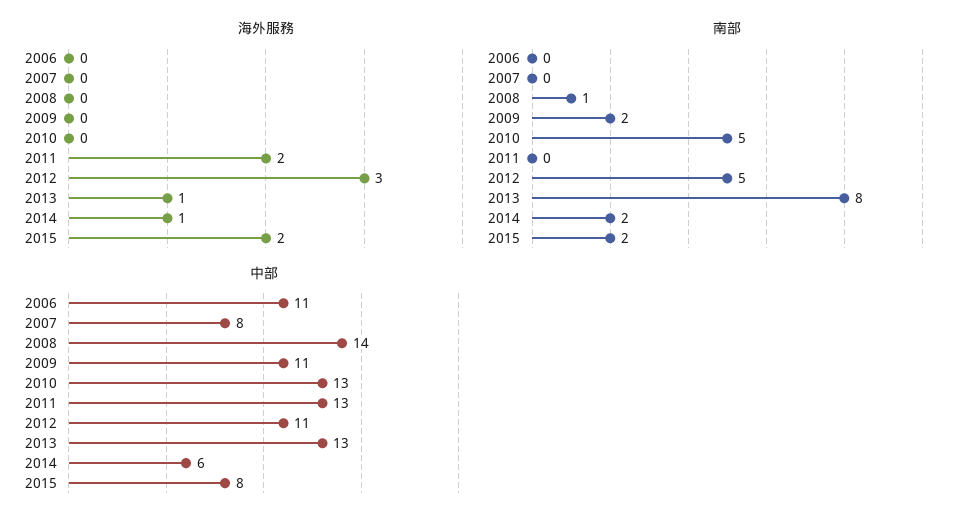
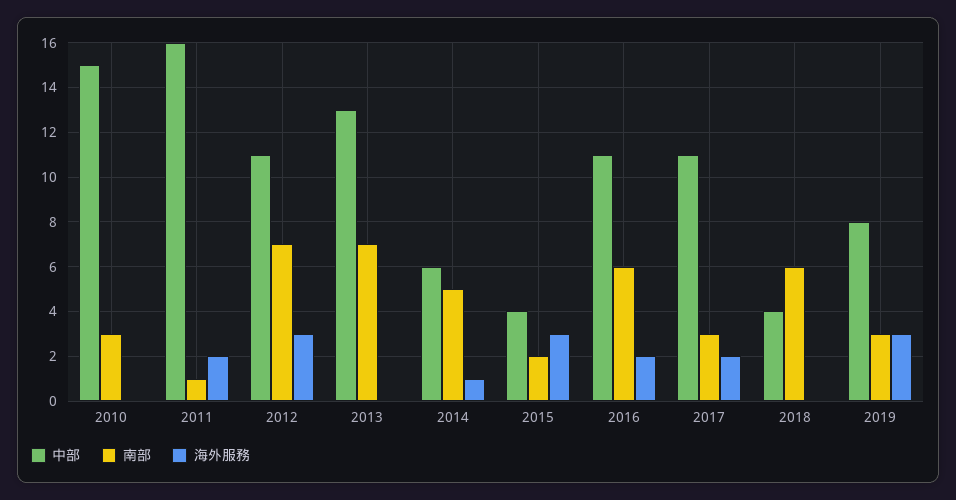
海外服務, 2006: 0 -> none
海外服務, 2007: 0 -> none
海外服務, 2008: 0 -> none
海外服務, 2009: 0 -> none
海外服務, 2013: 1 -> 0
海外服務, 2015: 2 -> 3
南部, 2006: 0 -> none
南部, 2007: 0 -> none
南部, 2008: 1 -> none
南部, 2009: 2 -> none
南部, 2010: 5 -> 3
南部, 2011: 0 -> 1
南部, 2012: 5 -> 7
南部, 2013: 8 -> 7
南部, 2014: 2 -> 5
中部, 2006: 11 -> none
中部, 2007: 8 -> none
中部, 2008: 14 -> none
中部, 2009: 11 -> none
中部, 2010: 13 -> 15
中部, 2011: 13 -> 16
中部, 2015: 8 -> 4
中部, 2016: none -> 11
南部, 2016: none -> 6
海外服務, 2016: none -> 2
中部, 2017: none -> 11
南部, 2017: none -> 3
海外服務, 2017: none -> 2
中部, 2018: none -> 4
南部, 2018: none -> 6
海外服務, 2018: none -> 0
中部, 2019: none -> 8
南部, 2019: none -> 3
海外服務, 2019: none -> 3

